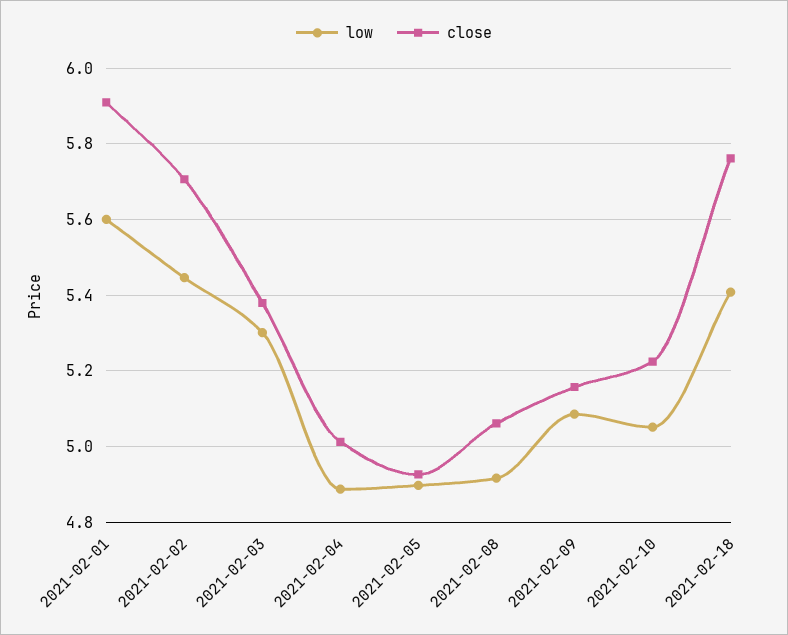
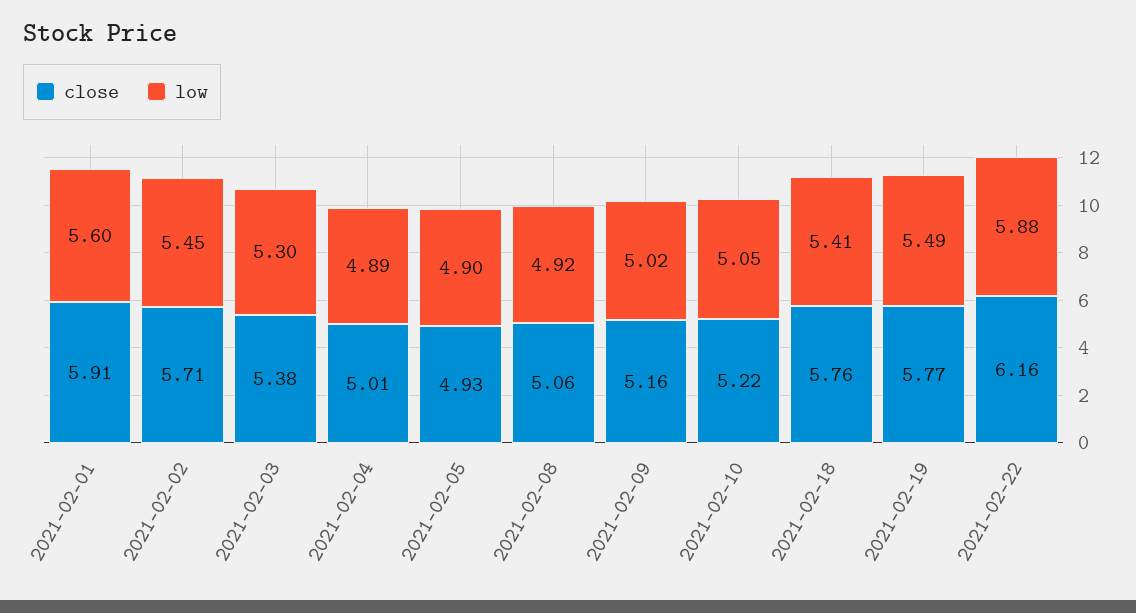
low, 2021-02-09: 5.08 -> 5.02
close, 2021-02-19: none -> 5.77
low, 2021-02-19: none -> 5.49
close, 2021-02-22: none -> 6.16
low, 2021-02-22: none -> 5.88

